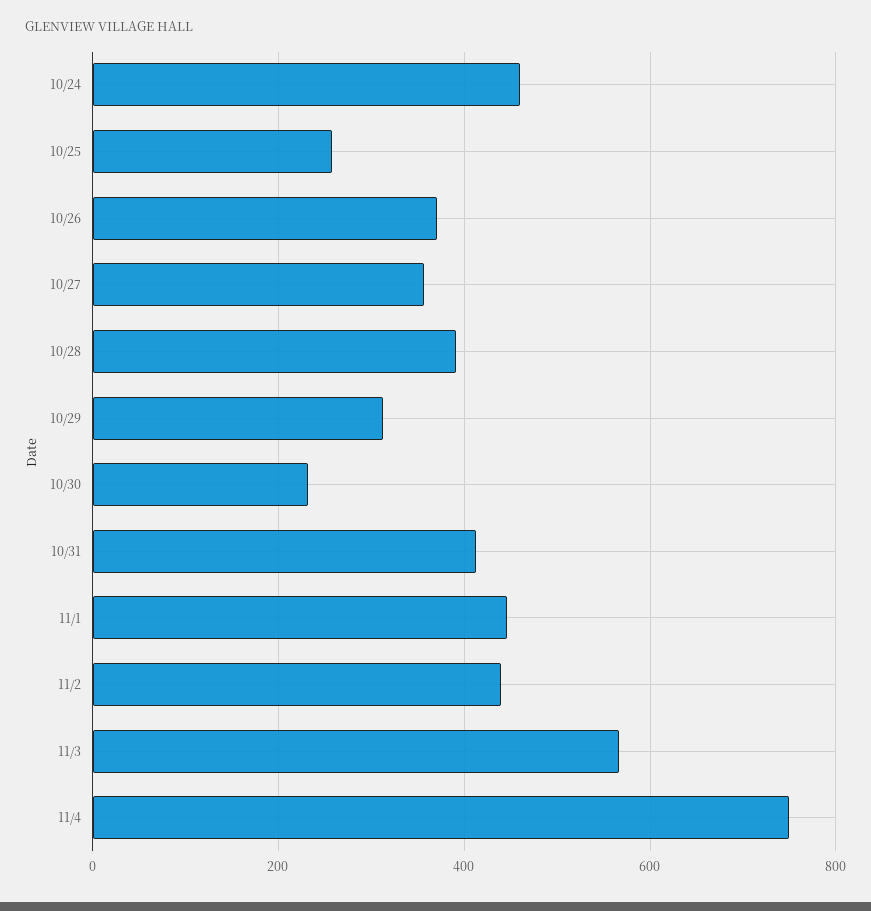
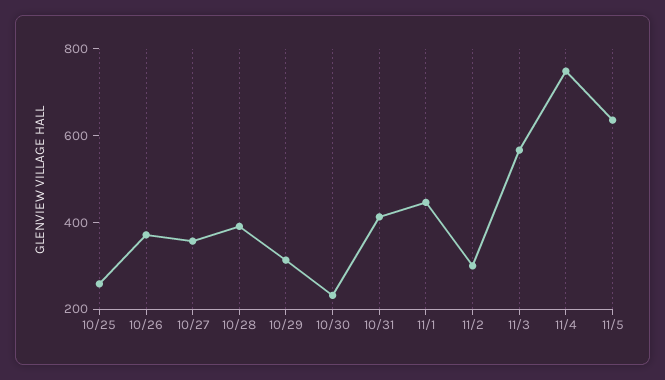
10/24: 460 -> none
11/2: 440 -> 300
11/5: none -> 650

